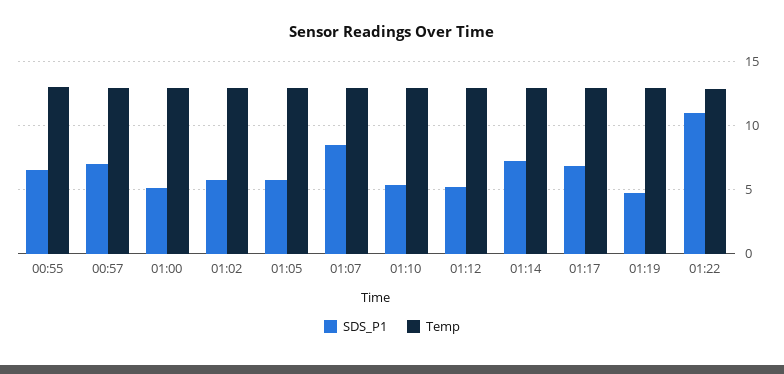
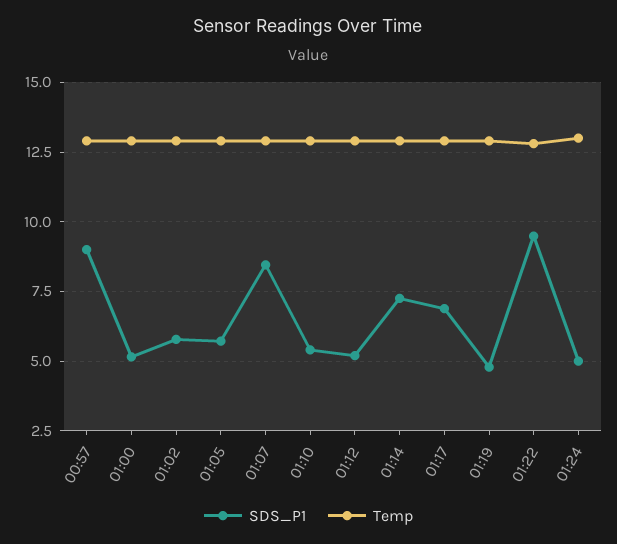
SDS_P1, 00:55: 6.5 -> none
Temp, 00:55: 13 -> none
SDS_P1, 00:57: 7 -> 9
SDS_P1, 01:22: 11 -> 9.5
SDS_P1, 01:24: none -> 5
Temp, 01:24: none -> 13

